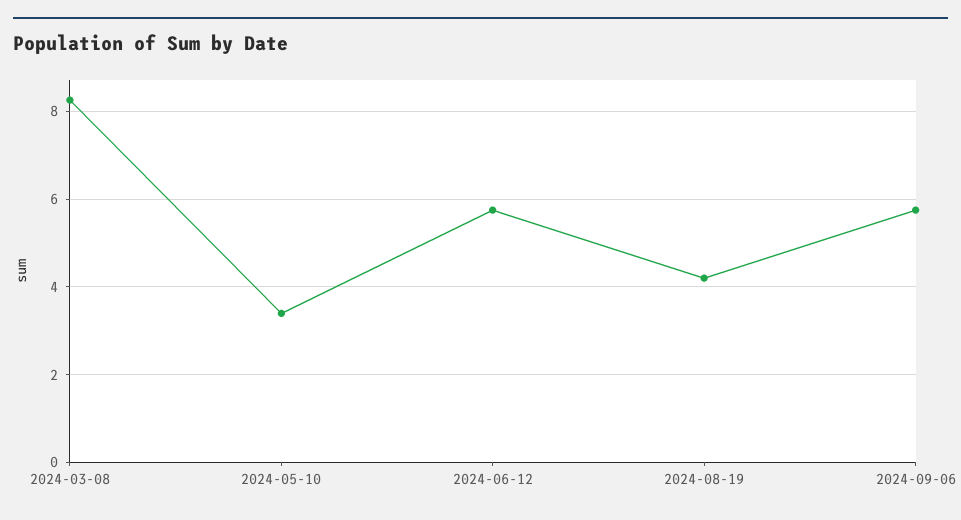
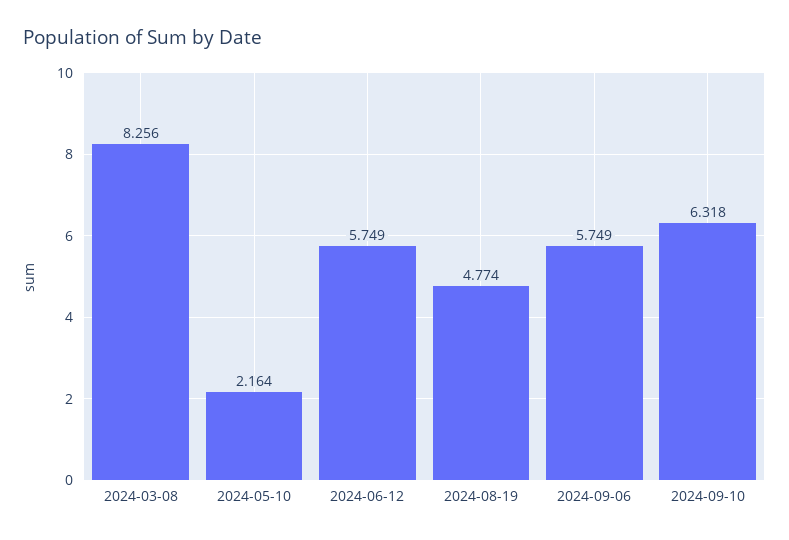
2024-05-10: 3.4 -> 2.164
2024-08-19: 4.2 -> 4.774
2024-09-10: none -> 6.318

